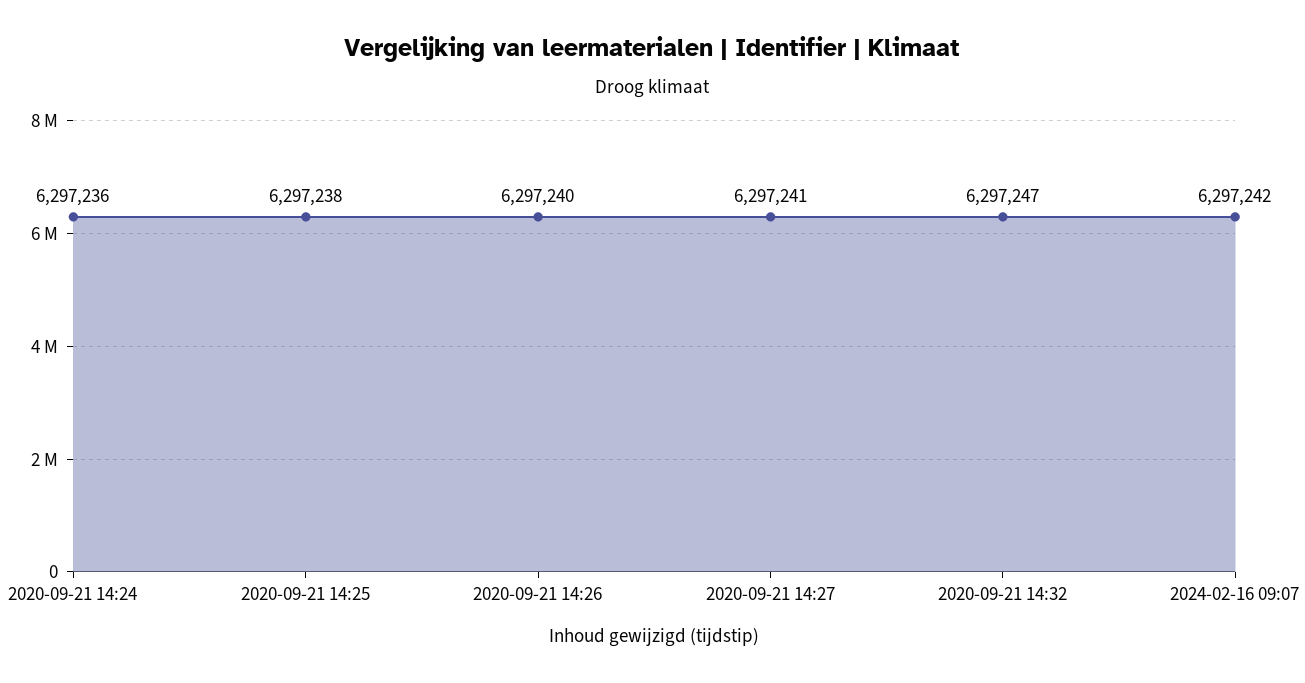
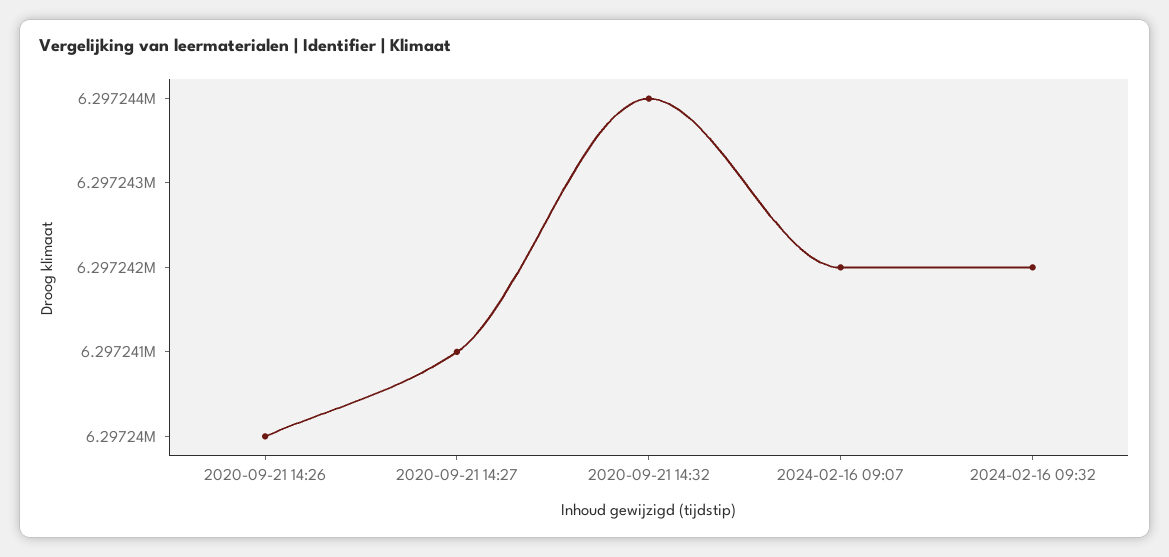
2020-09-21 14:24: 6297236 -> none
2020-09-21 14:25: 6297238 -> none
2020-09-21 14:32: 6297247 -> 6297244
2024-02-16 09:32: none -> 6297242

